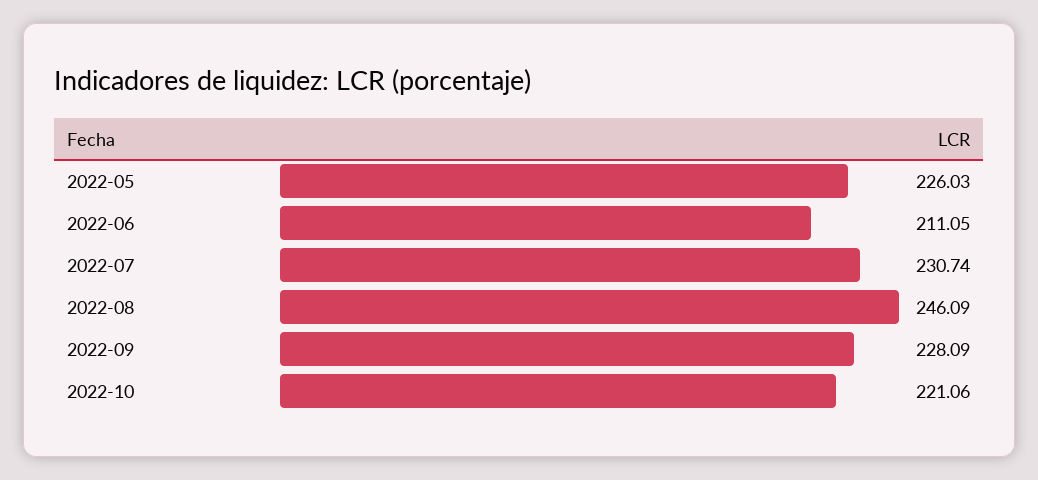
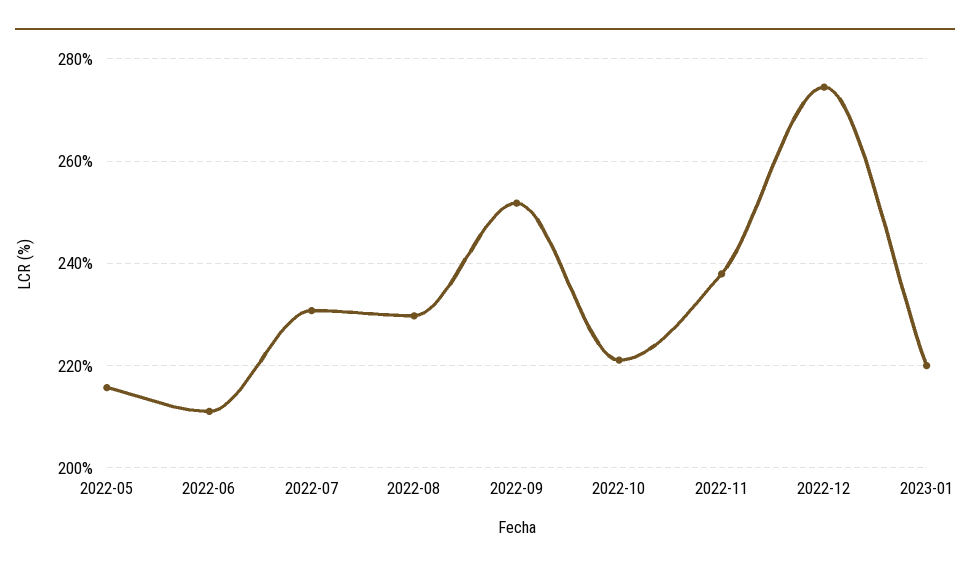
2022-05: 226.03 -> 216
2022-08: 246.09 -> 230
2022-09: 228.09 -> 252
2022-11: none -> 238
2022-12: none -> 274
2023-01: none -> 220

